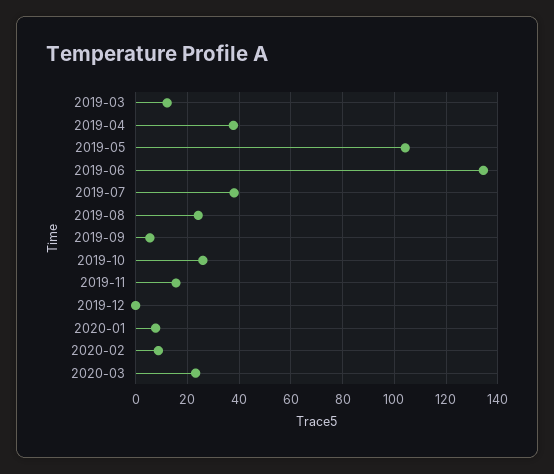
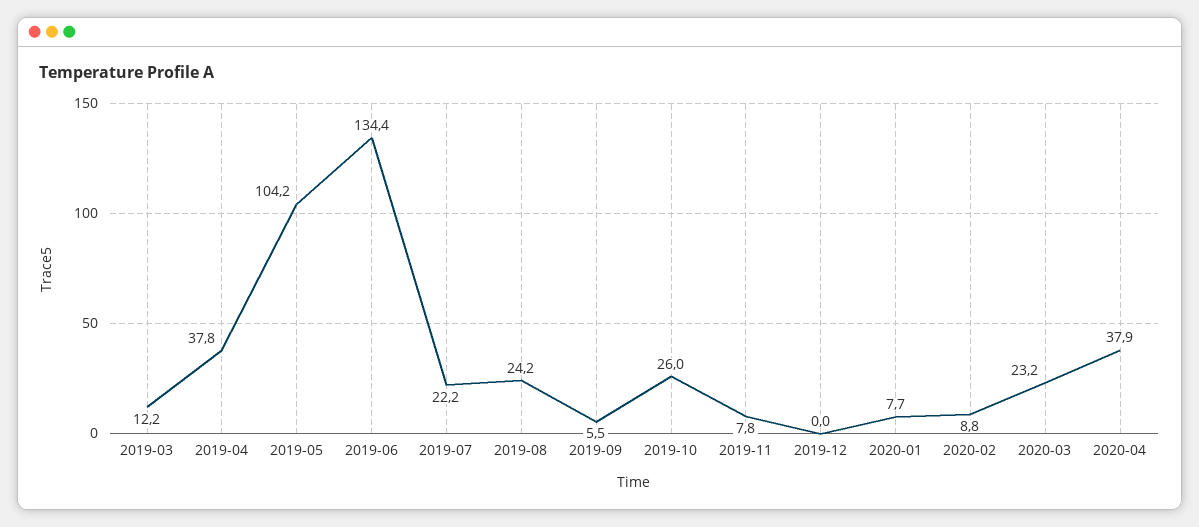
2019-07: 37.5 -> 22.2
2019-11: 15 -> 7.8
2020-04: none -> 37.9

